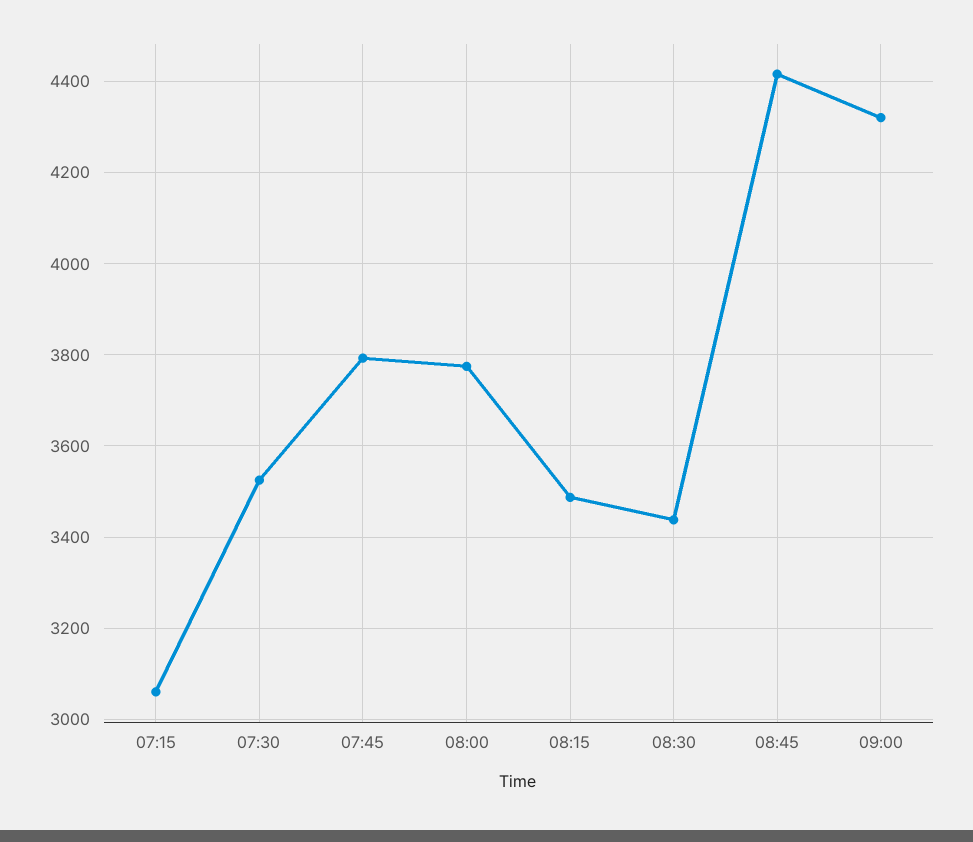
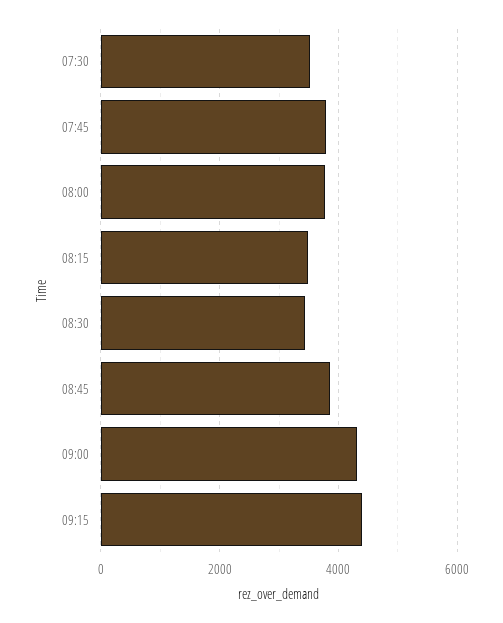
07:15: 3060 -> none
08:45: 4420 -> 3800
09:15: none -> 4400

